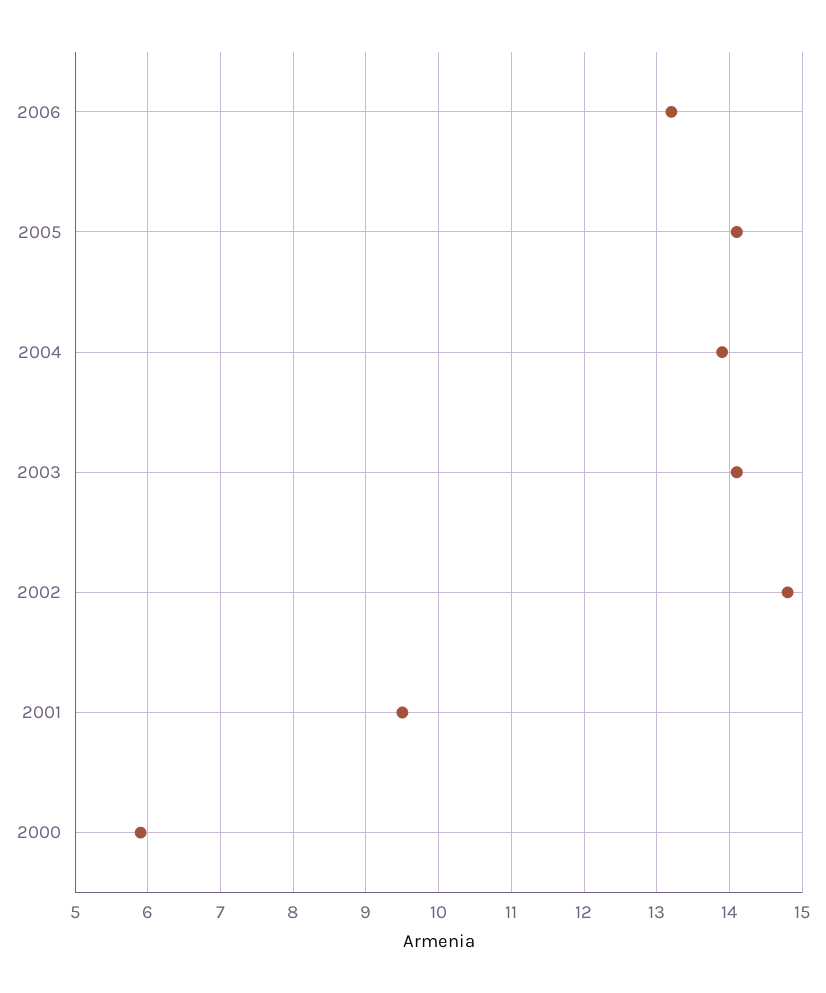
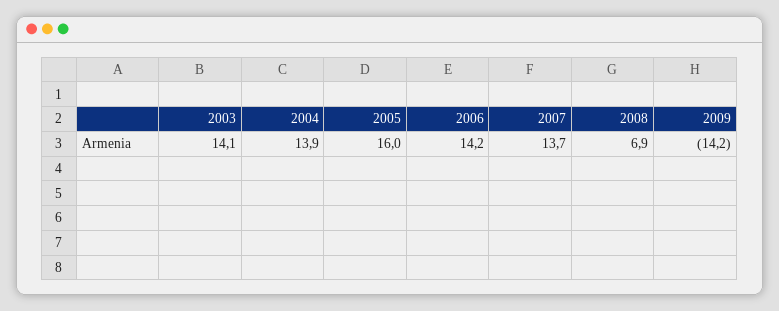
2006: 13.2 -> 14.2
2005: 14.1 -> 16
2002: 14.8 -> none
2001: 9.5 -> none
2000: 5.9 -> none
2007: none -> 13.7
2008: none -> 6.9
2009: none -> -14.2

